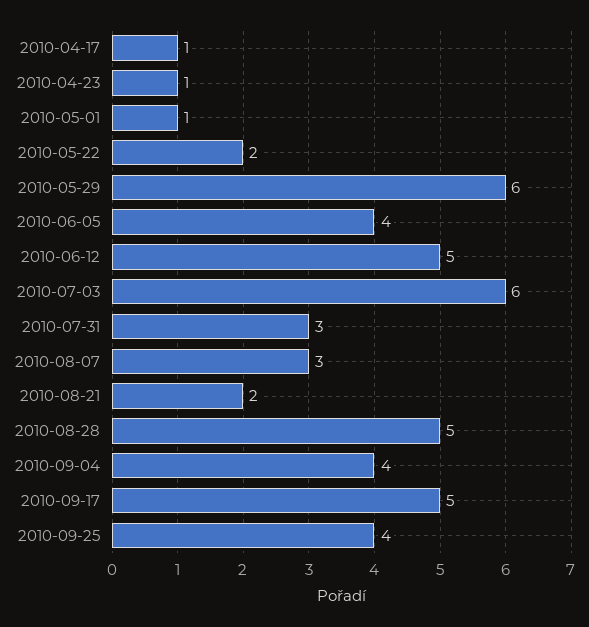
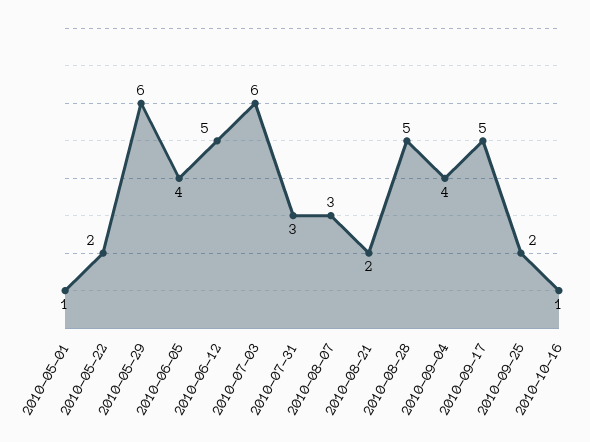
2010-04-17: 1 -> none
2010-04-23: 1 -> none
2010-09-25: 4 -> 2
2010-10-16: none -> 1

